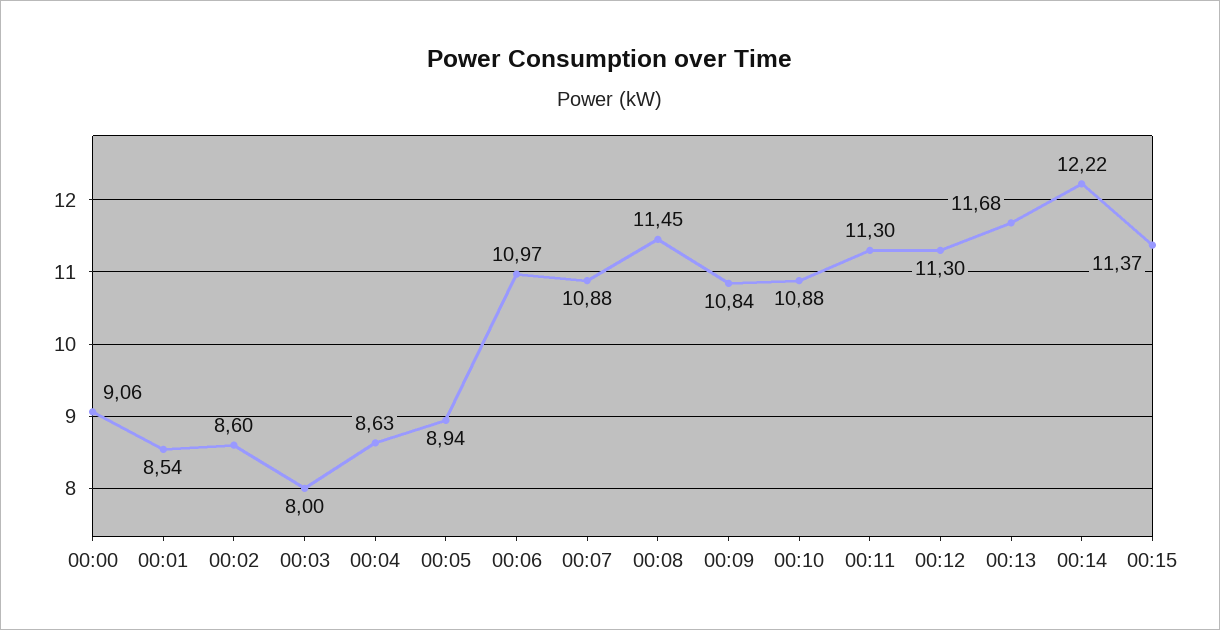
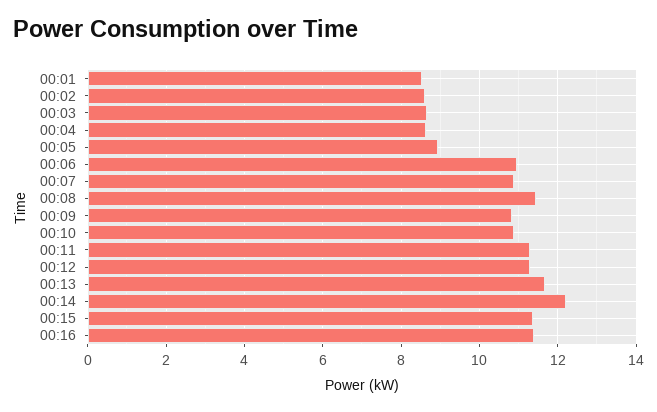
00:00: 9.06 -> none
00:03: 8 -> 8.6
00:16: none -> 11.4

